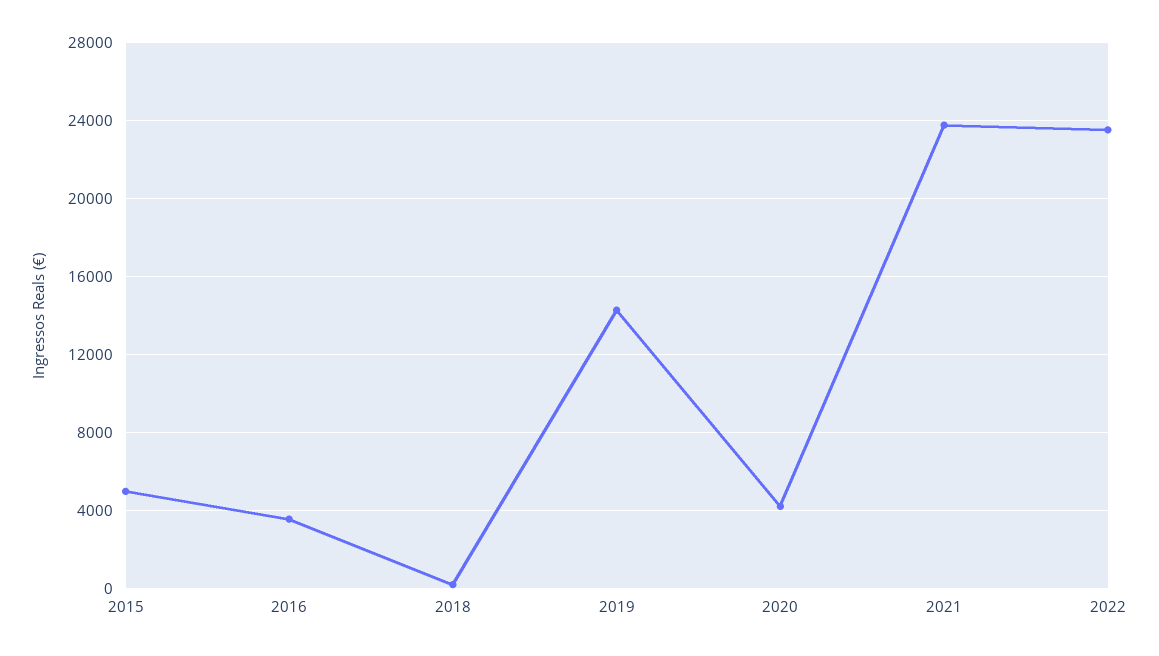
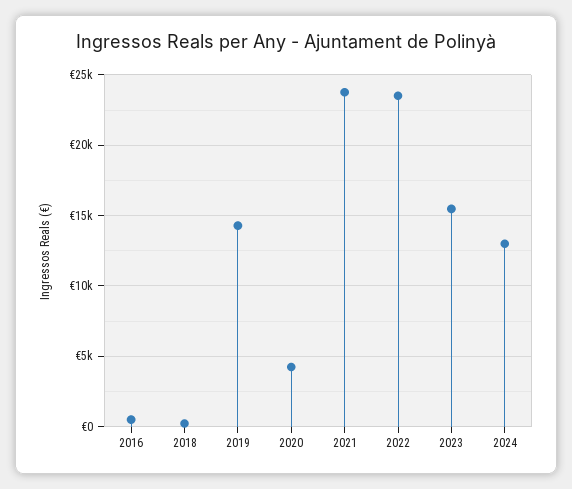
2015: 5000 -> none
2016: 3500 -> 500
2023: none -> 15500
2024: none -> 13000

